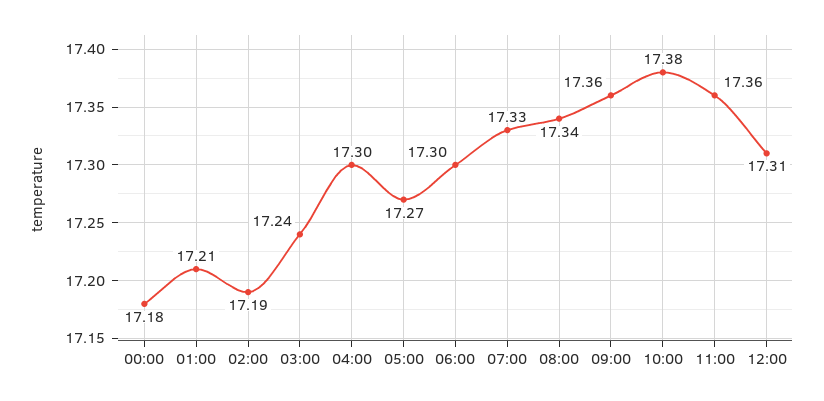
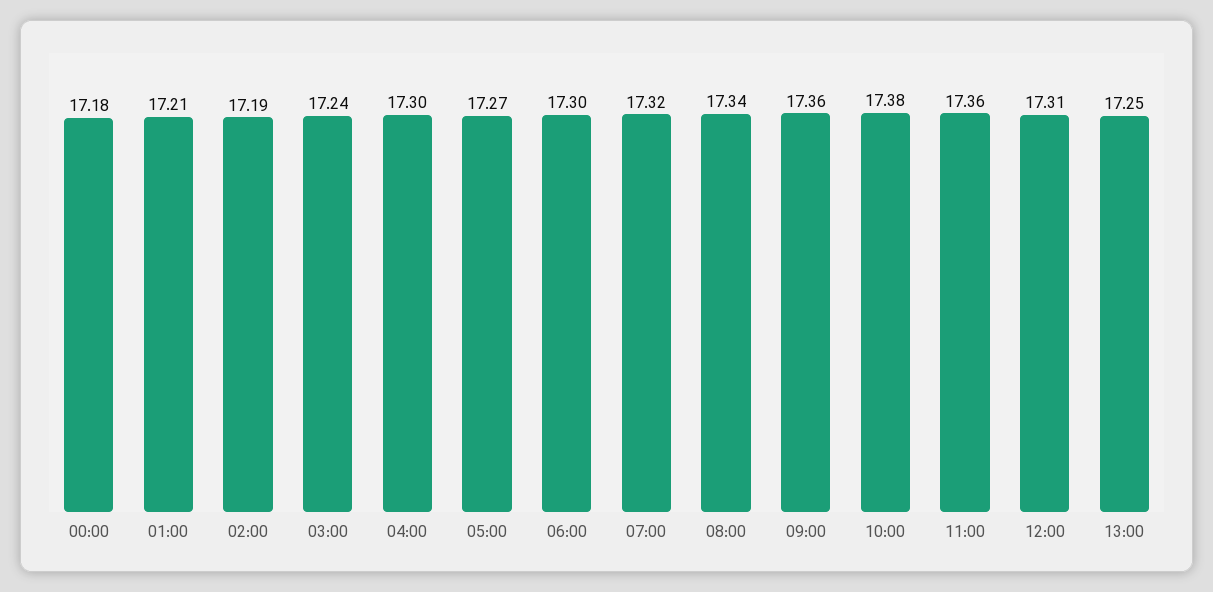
07:00: 17.33 -> 17.32
13:00: none -> 17.25

